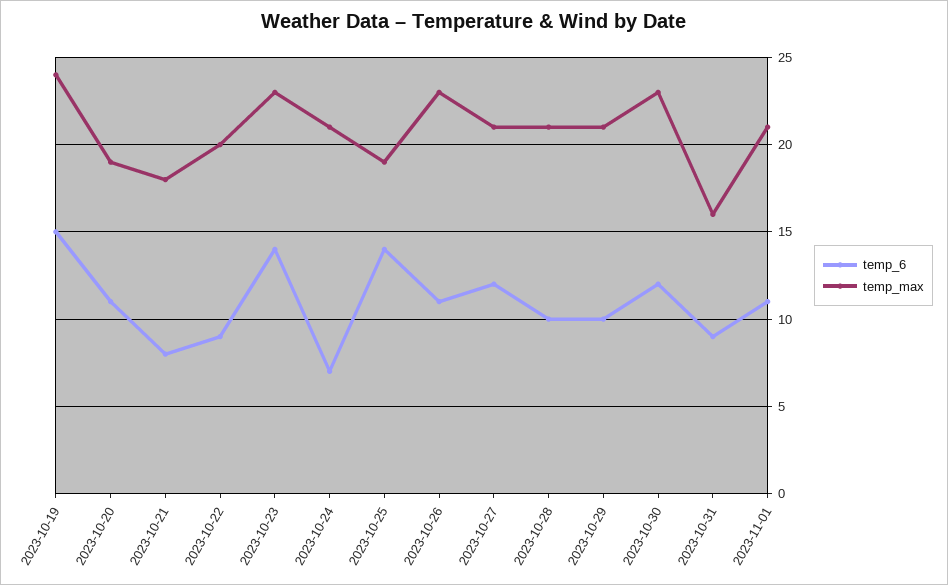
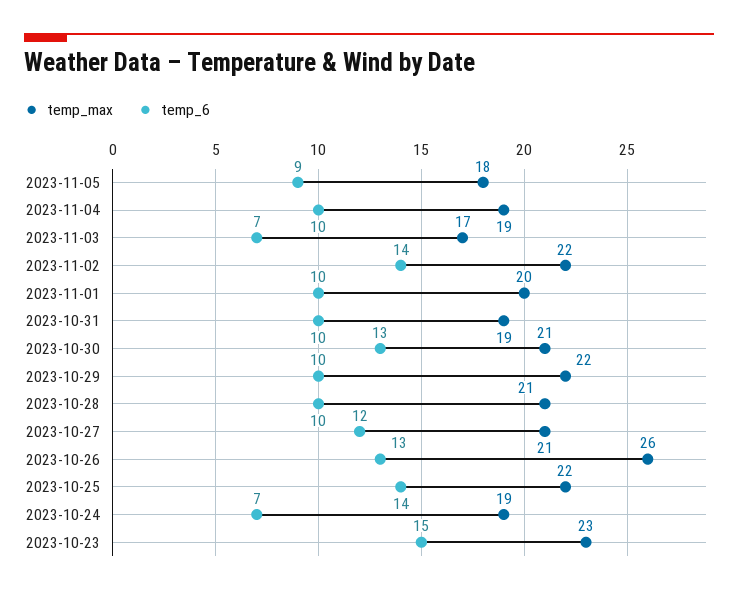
temp_6, 2023-10-19: 15 -> none
temp_max, 2023-10-19: 24 -> none
temp_6, 2023-10-20: 11 -> none
temp_max, 2023-10-20: 19 -> none
temp_6, 2023-10-21: 8 -> none
temp_max, 2023-10-21: 18 -> none
temp_6, 2023-10-22: 9 -> none
temp_max, 2023-10-22: 20 -> none
temp_6, 2023-10-23: 14 -> 15
temp_max, 2023-10-24: 21 -> 19
temp_max, 2023-10-25: 19 -> 22
temp_6, 2023-10-26: 11 -> 13
temp_max, 2023-10-26: 23 -> 26
temp_max, 2023-10-29: 21 -> 22
temp_6, 2023-10-30: 12 -> 13
temp_max, 2023-10-30: 23 -> 21
temp_6, 2023-10-31: 9 -> 10
temp_max, 2023-10-31: 16 -> 19
temp_6, 2023-11-01: 11 -> 10
temp_max, 2023-11-01: 21 -> 20
temp_max, 2023-11-05: none -> 18
temp_6, 2023-11-05: none -> 9
temp_max, 2023-11-04: none -> 19
temp_6, 2023-11-04: none -> 10
temp_max, 2023-11-03: none -> 17
temp_6, 2023-11-03: none -> 7
temp_max, 2023-11-02: none -> 22
temp_6, 2023-11-02: none -> 14

